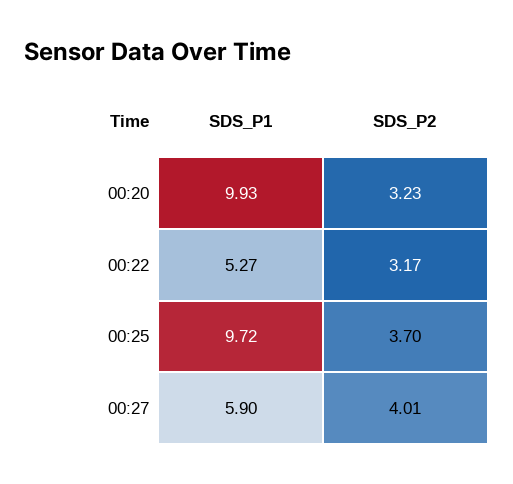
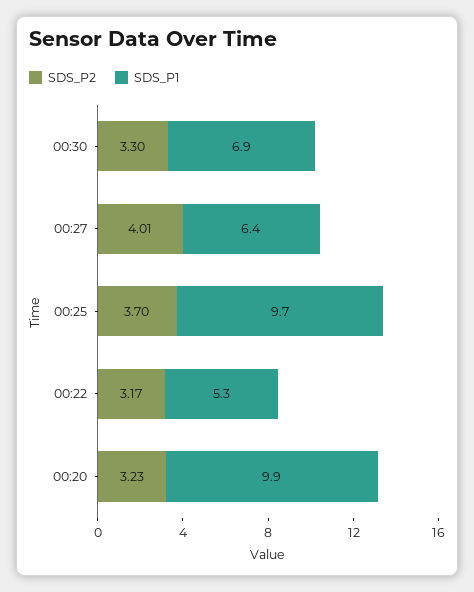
SDS_P1, 00:27: 5.9 -> 6.4
SDS_P2, 00:30: none -> 3.3
SDS_P1, 00:30: none -> 6.9

